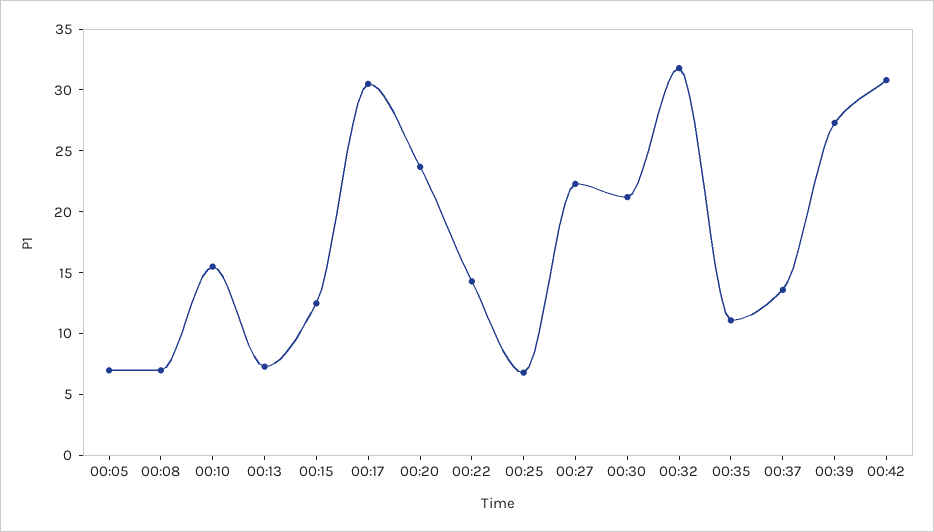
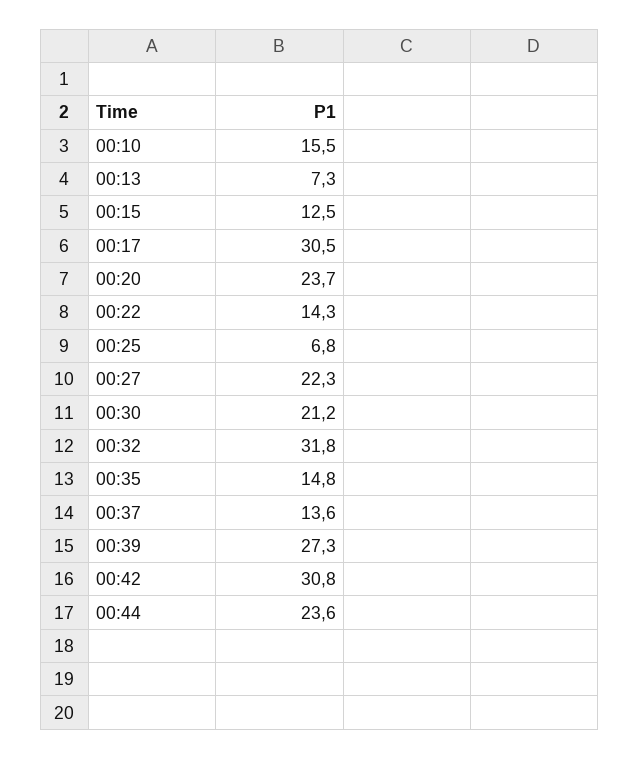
00:05: 7 -> none
00:08: 7 -> none
00:35: 11 -> 14.8
00:44: none -> 23.6

